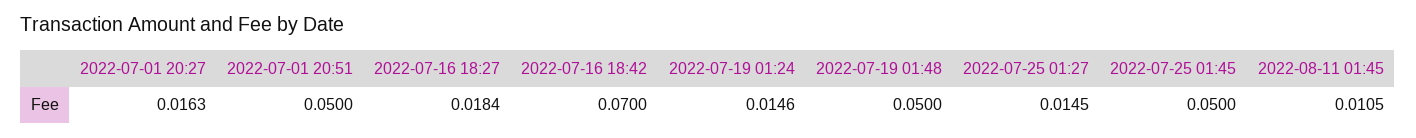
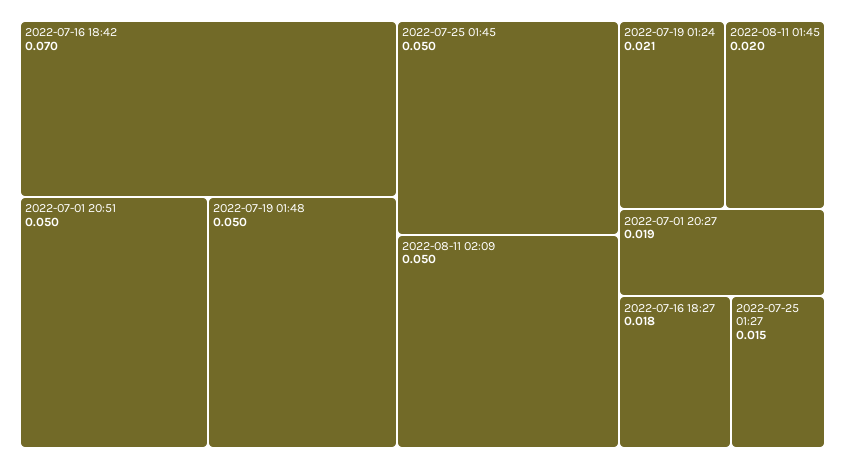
2022-07-01 20:27: 0.0163 -> 0.019
2022-07-19 01:24: 0.0146 -> 0.021
2022-08-11 01:45: 0.0105 -> 0.02
2022-08-11 02:09: none -> 0.05

